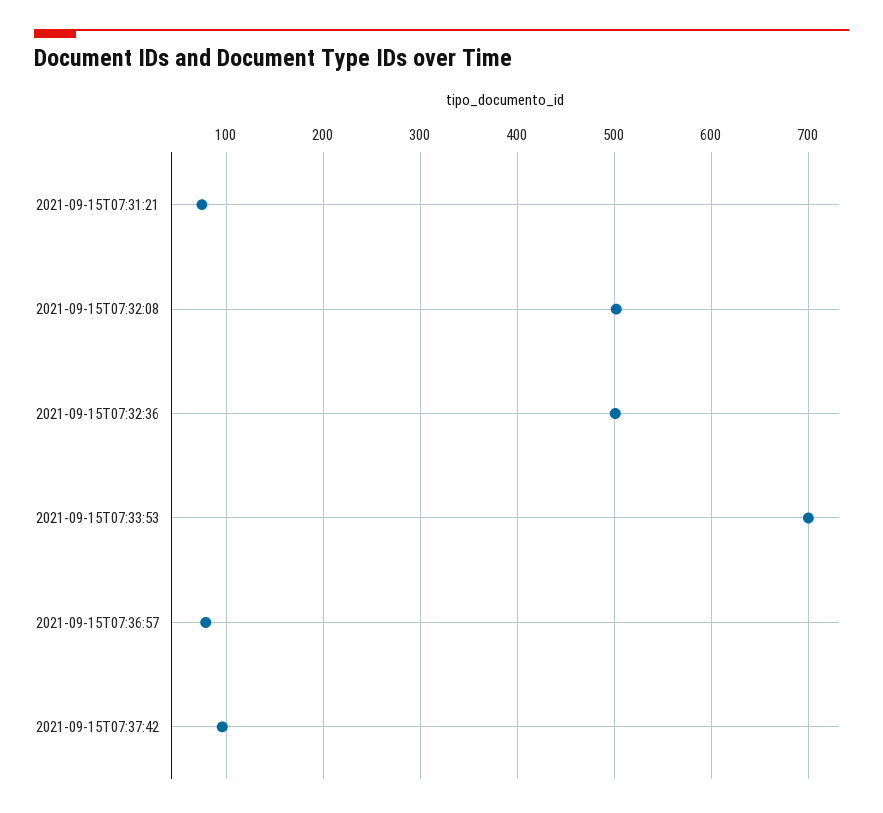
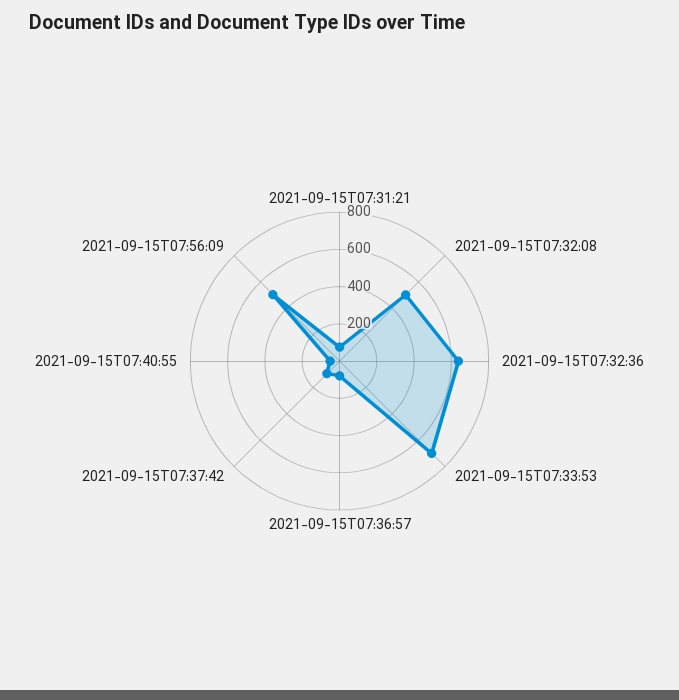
2021-09-15T07:32:36: 500 -> 650
2021-09-15T07:40:55: none -> 50
2021-09-15T07:56:09: none -> 500

